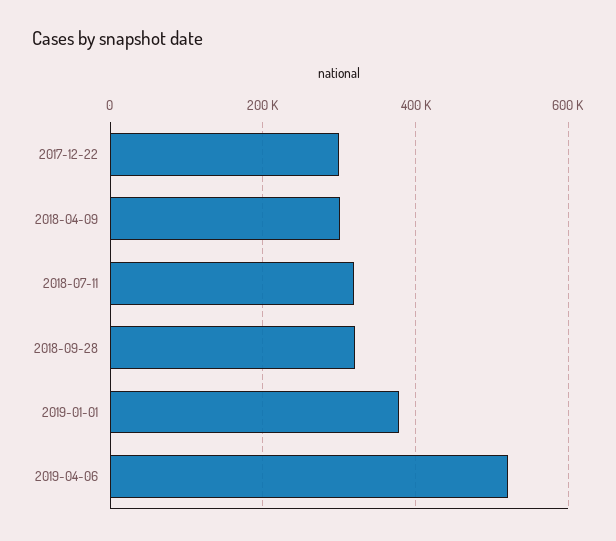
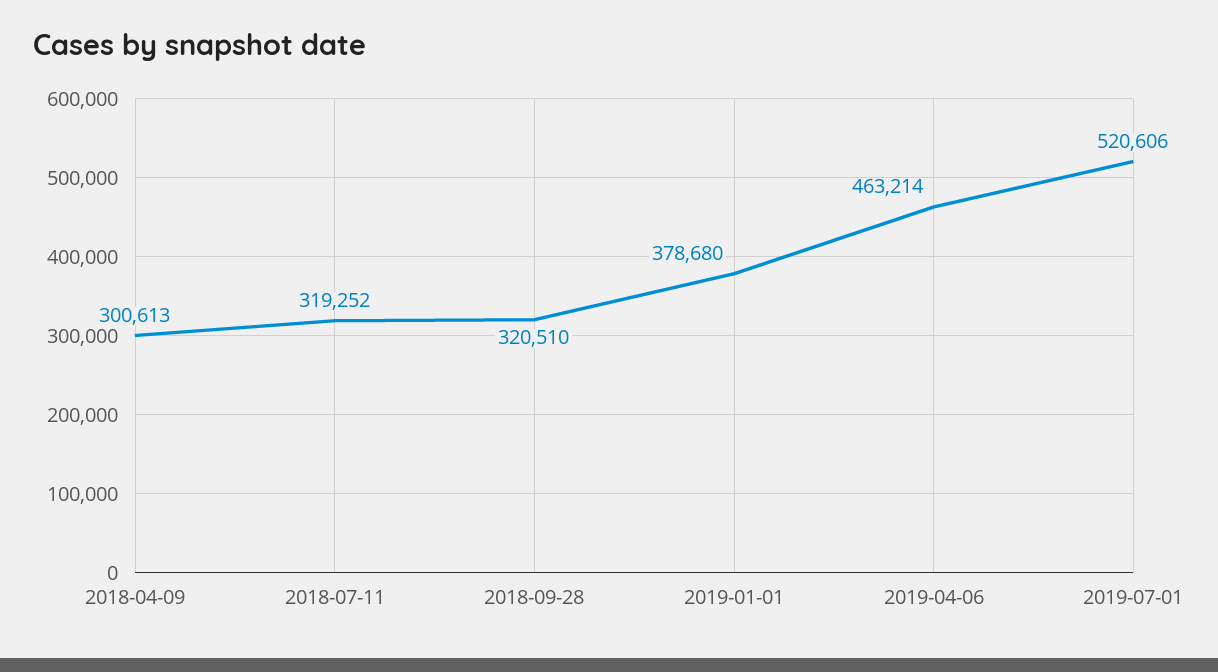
2017-12-22: 300000 -> none
2019-04-06: 520000 -> 463214
2019-07-01: none -> 520606

